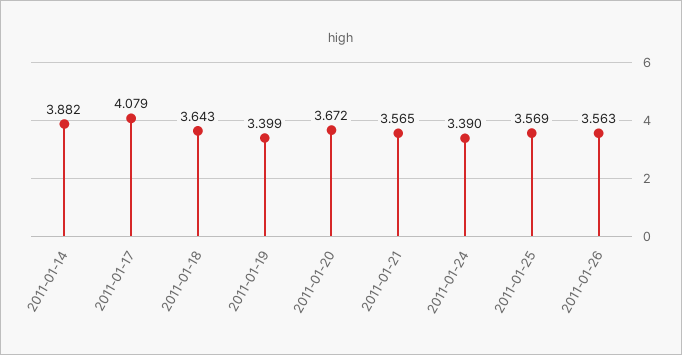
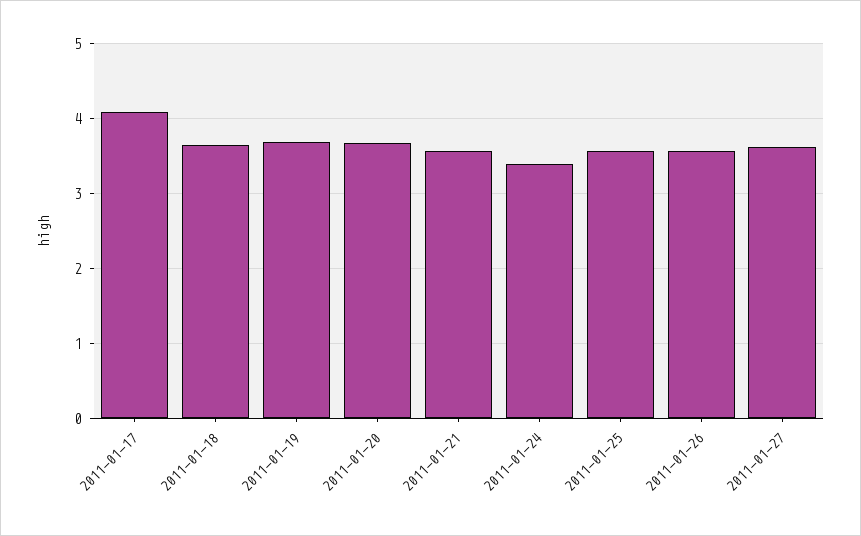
2011-01-14: 3.882 -> none
2011-01-19: 3.399 -> 3.7
2011-01-27: none -> 3.6

